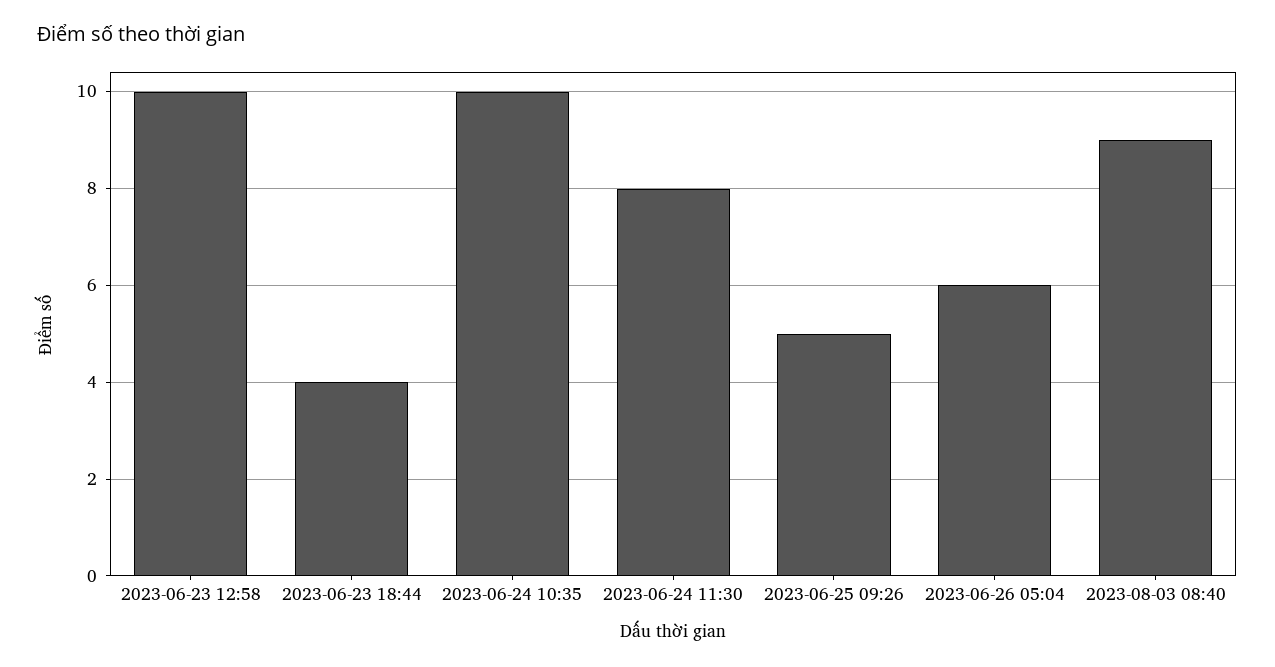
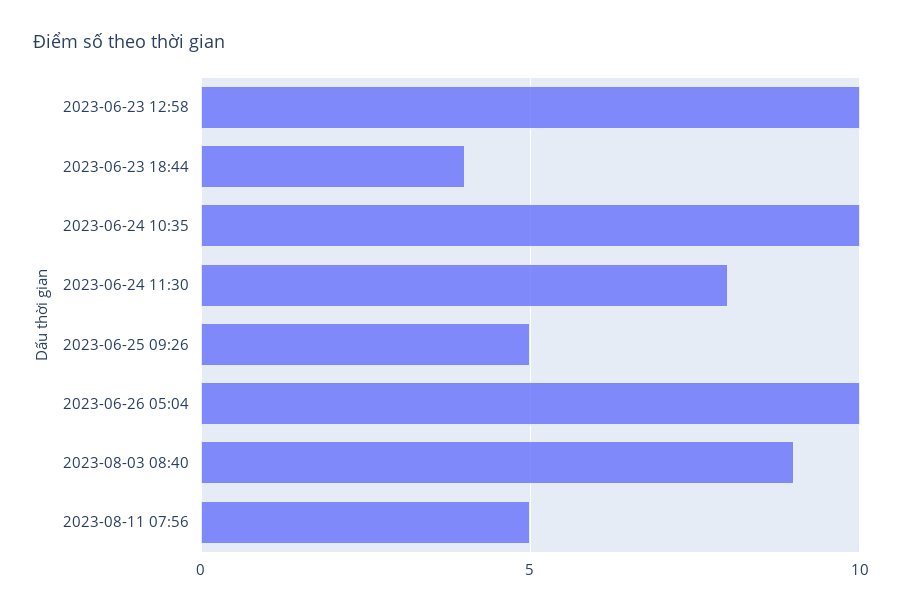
2023-06-26 05:04: 6 -> 10
2023-08-11 07:56: none -> 5

